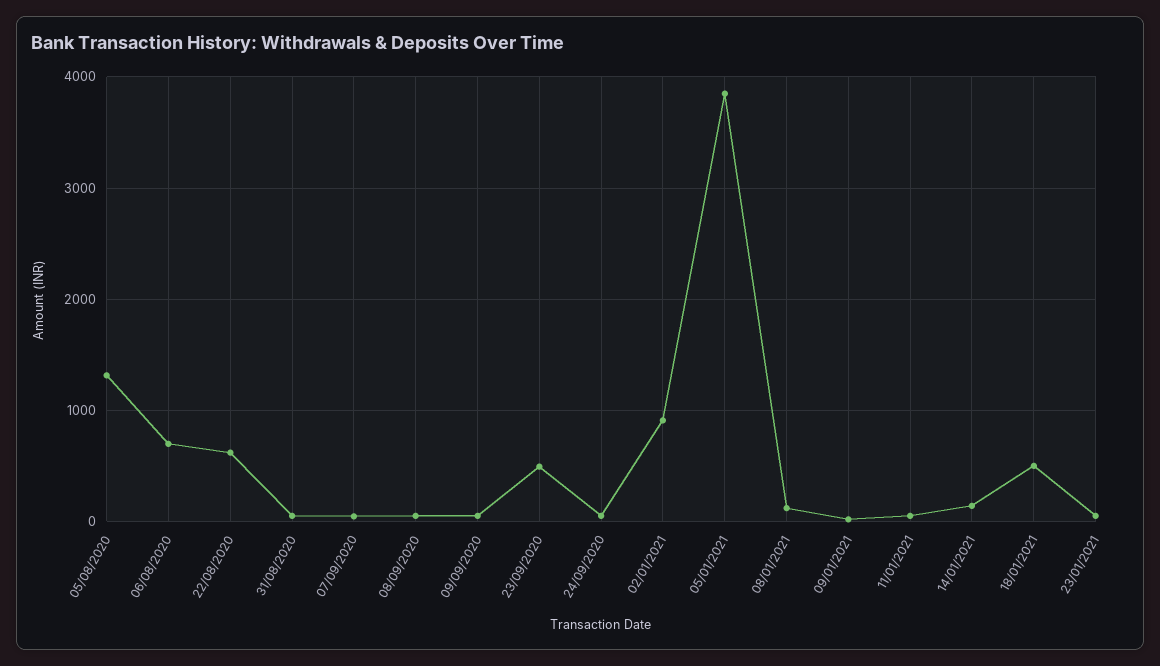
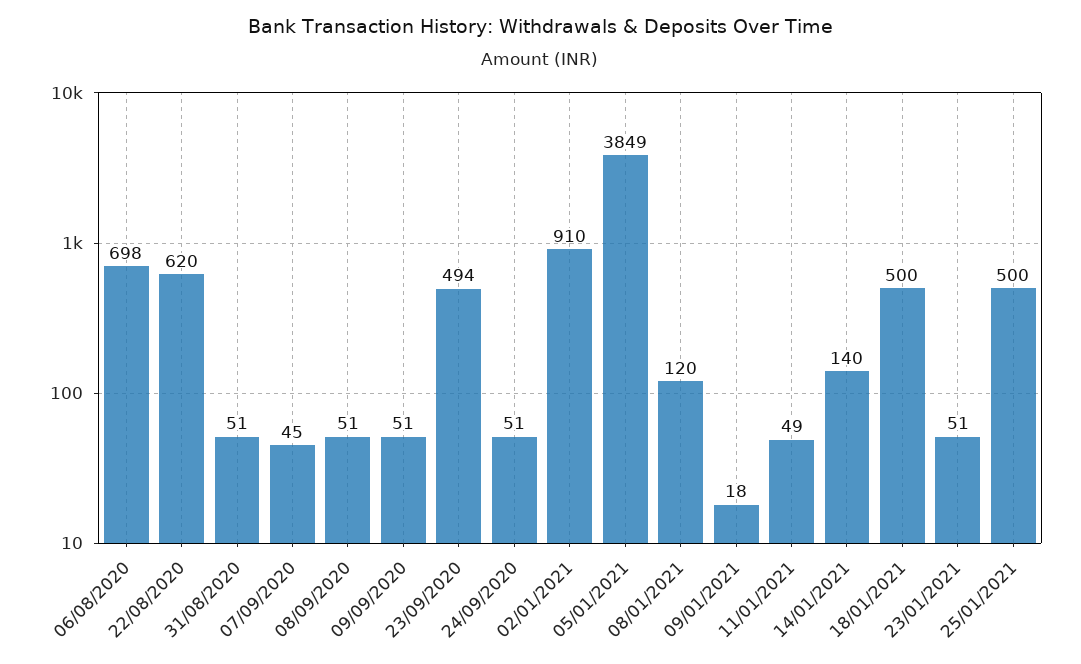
05/08/2020: 1300 -> none
25/01/2021: none -> 500

